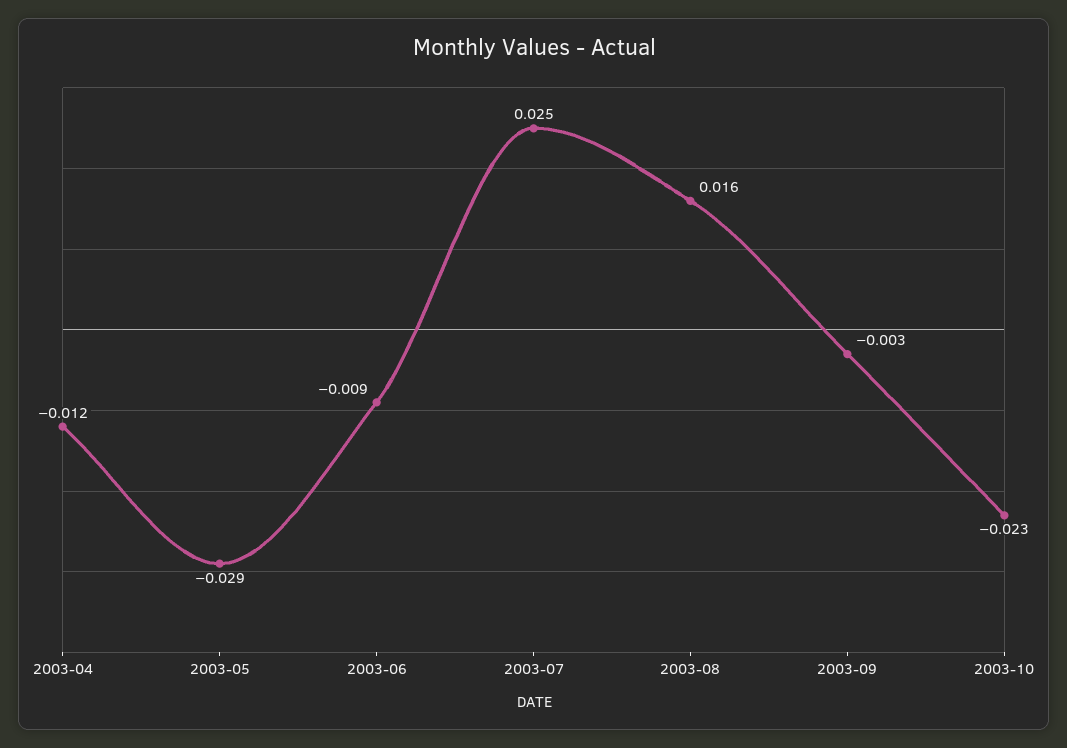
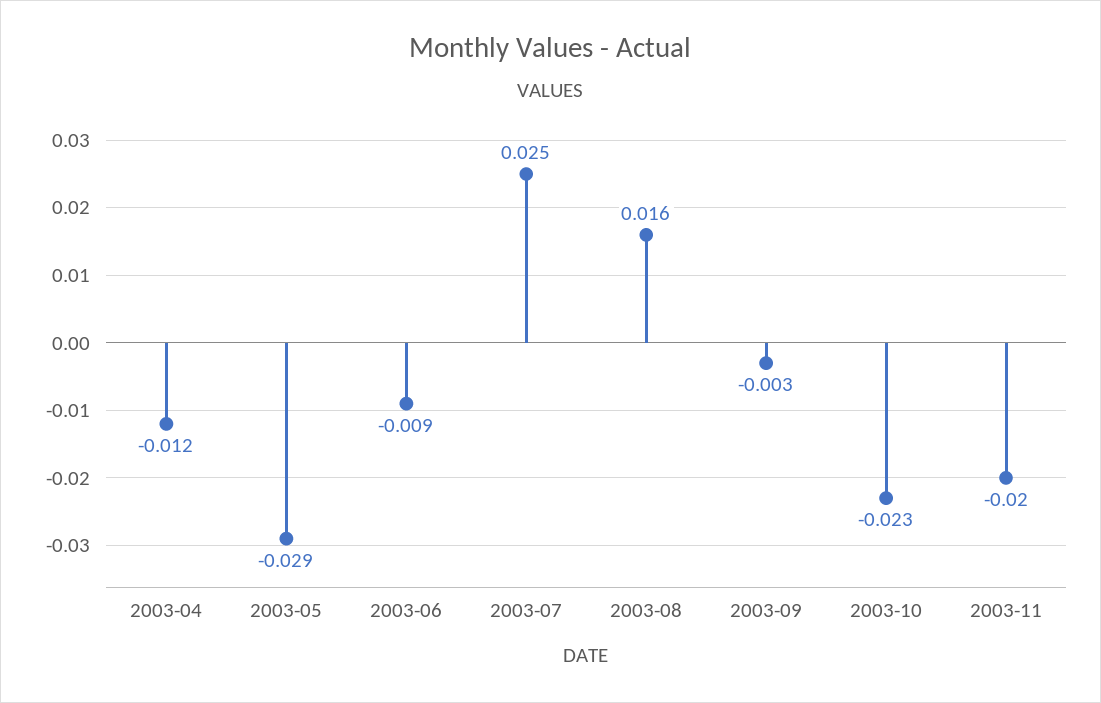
2003-11: none -> -0.02

